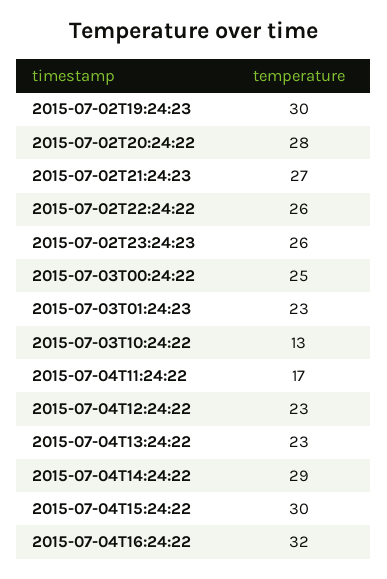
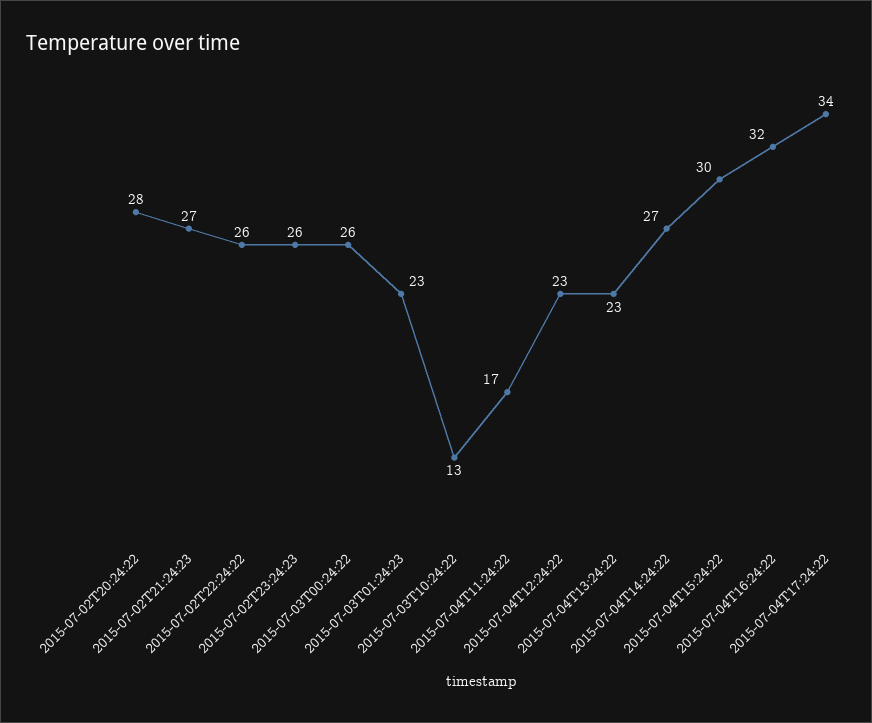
2015-07-02T19:24:23: 30 -> none
2015-07-03T00:24:22: 25 -> 26
2015-07-04T14:24:22: 29 -> 27
2015-07-04T17:24:22: none -> 34

